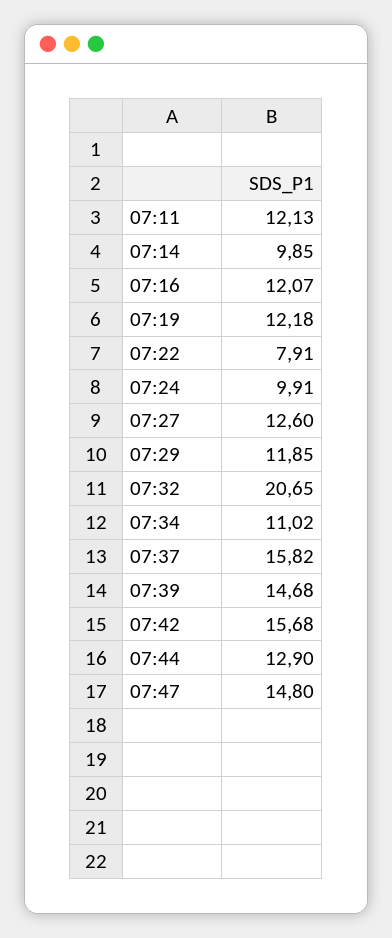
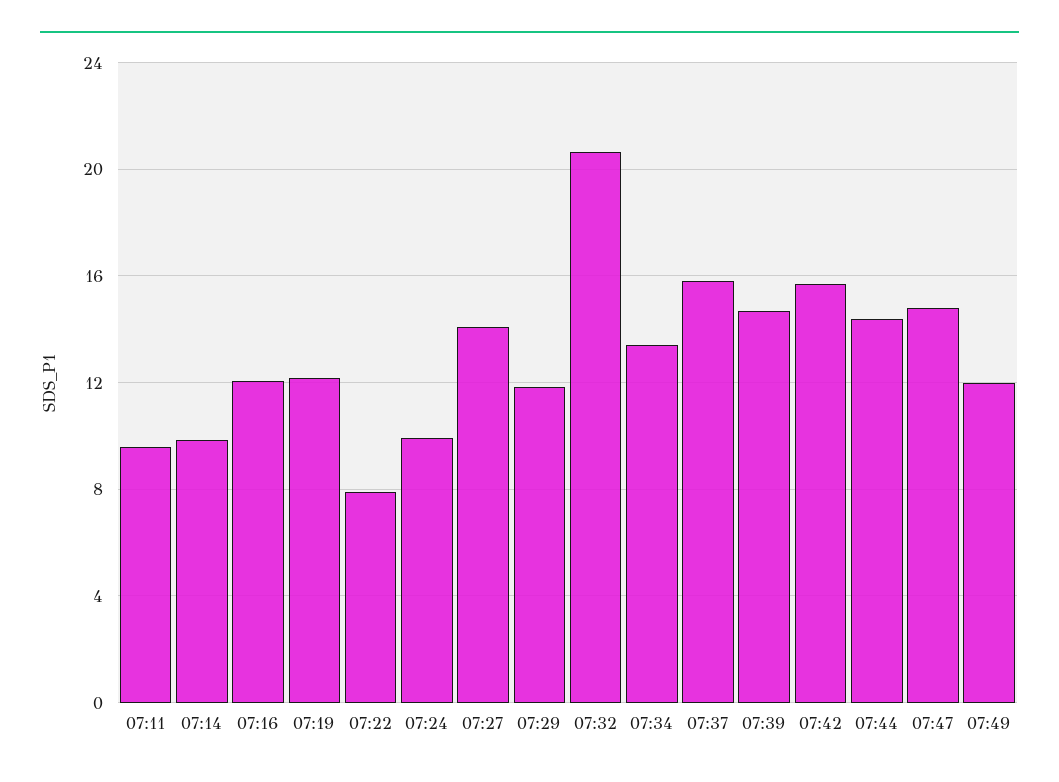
07:11: 12.13 -> 9.5
07:27: 12.6 -> 14
07:34: 11.02 -> 13.5
07:44: 12.9 -> 14.5
07:49: none -> 12

